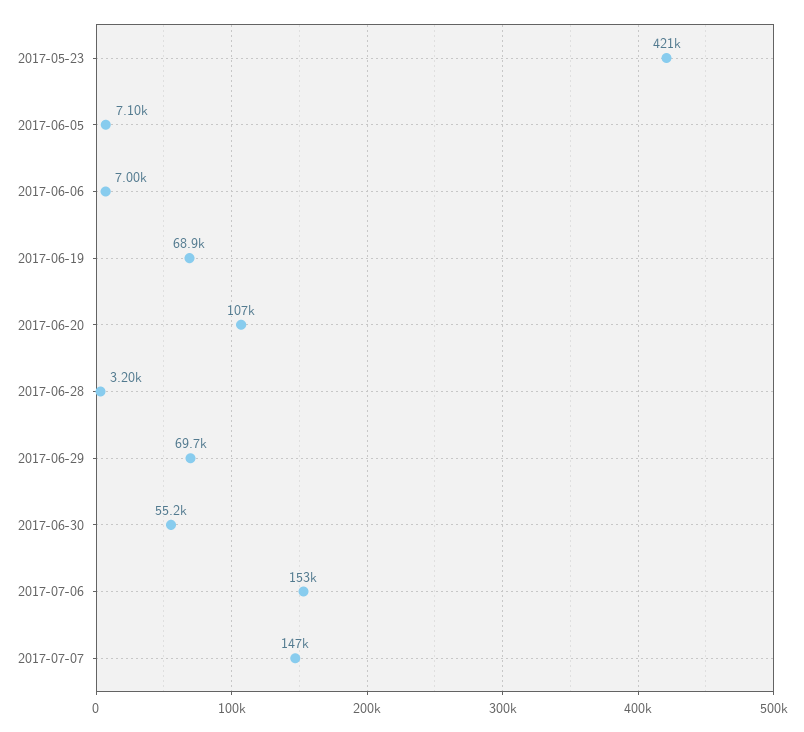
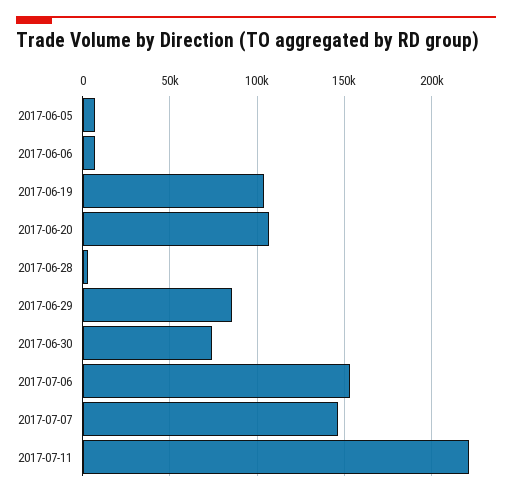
2017-05-23: 421000 -> none
2017-06-19: 68900 -> 105000
2017-06-29: 69700 -> 85000
2017-06-30: 55200 -> 75000
2017-07-11: none -> 220000

